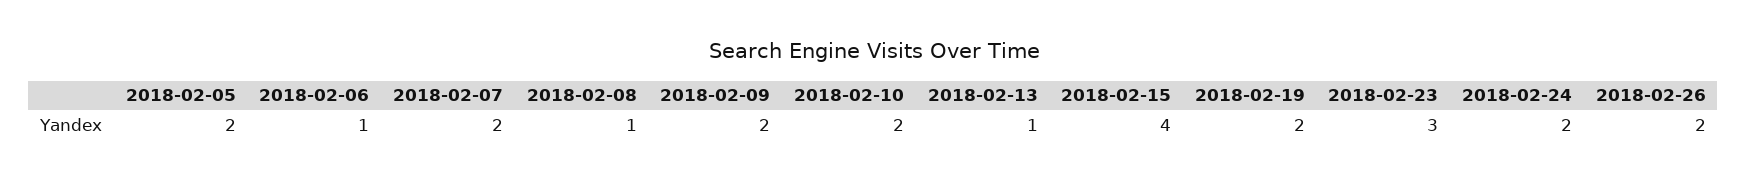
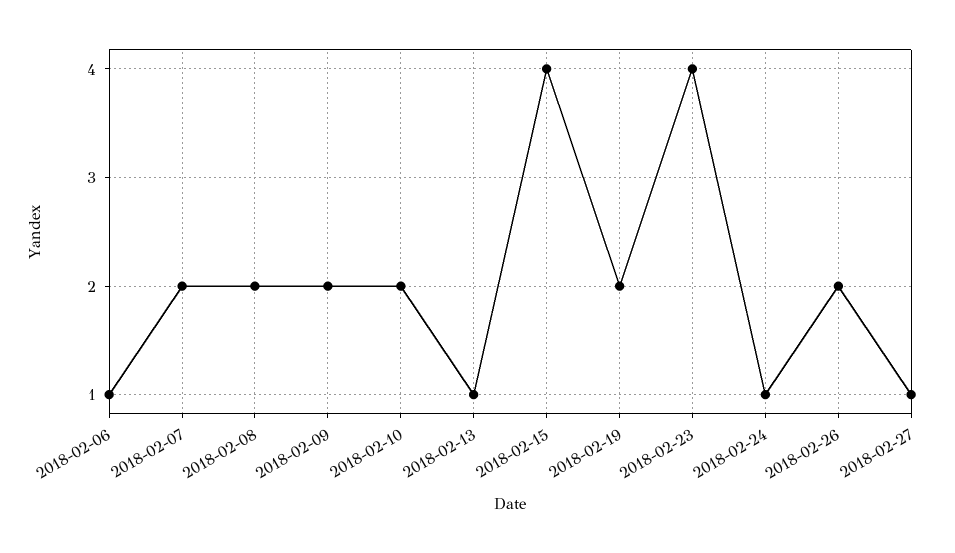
2018-02-05: 2 -> none
2018-02-08: 1 -> 2
2018-02-23: 3 -> 4
2018-02-24: 2 -> 1
2018-02-27: none -> 1

